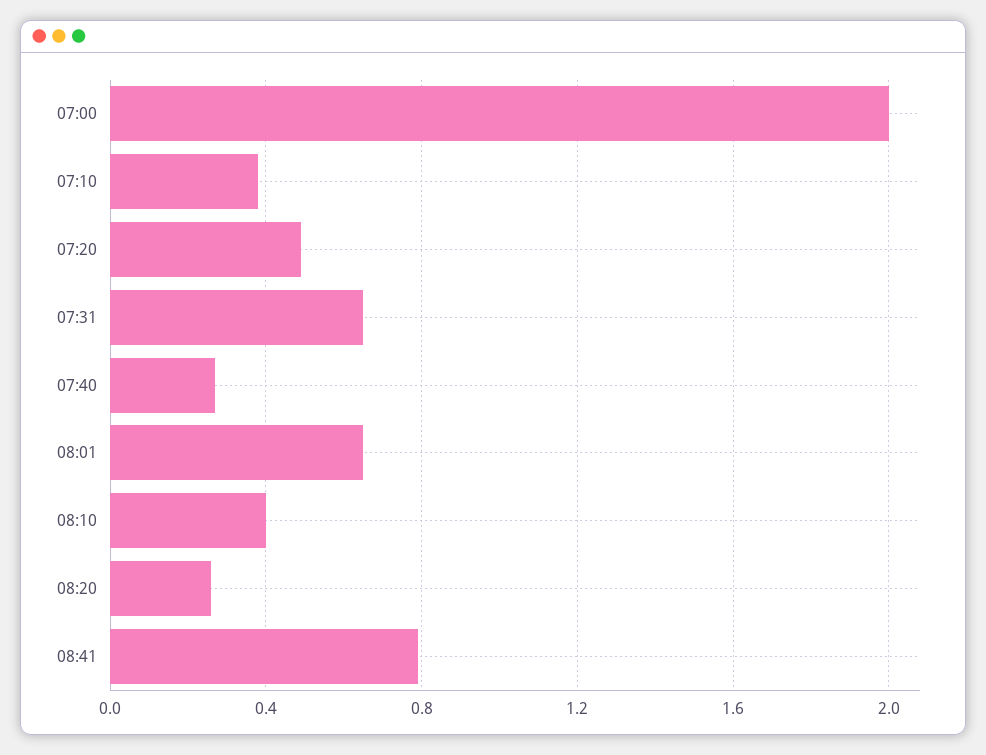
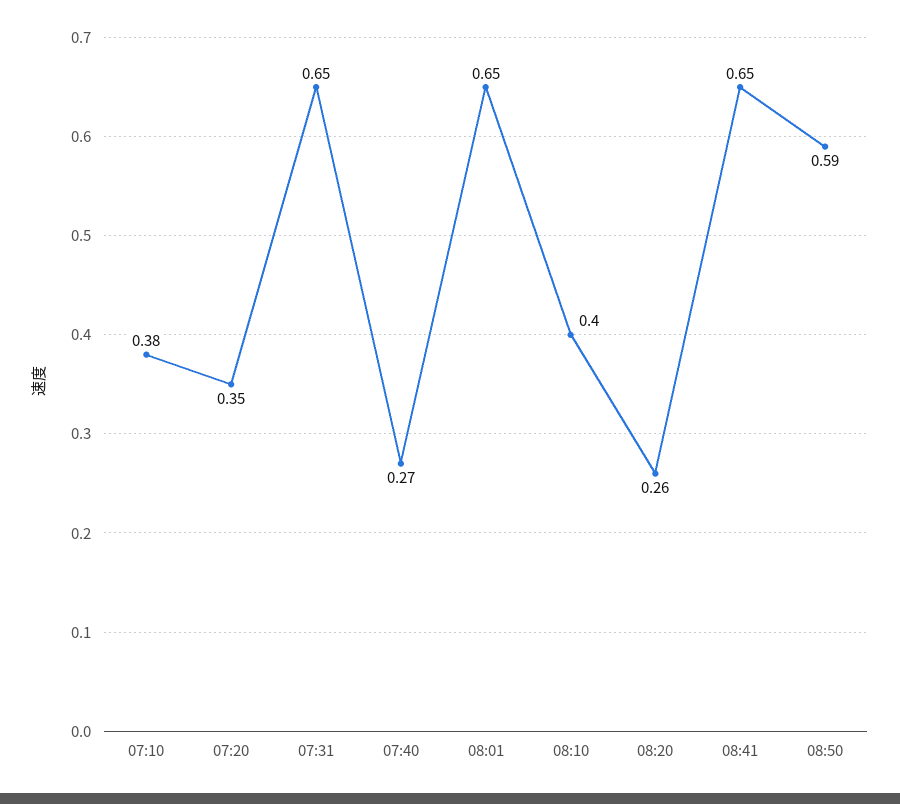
07:00: 2 -> none
07:20: 0.5 -> 0.35
08:41: 0.8 -> 0.65
08:50: none -> 0.59

